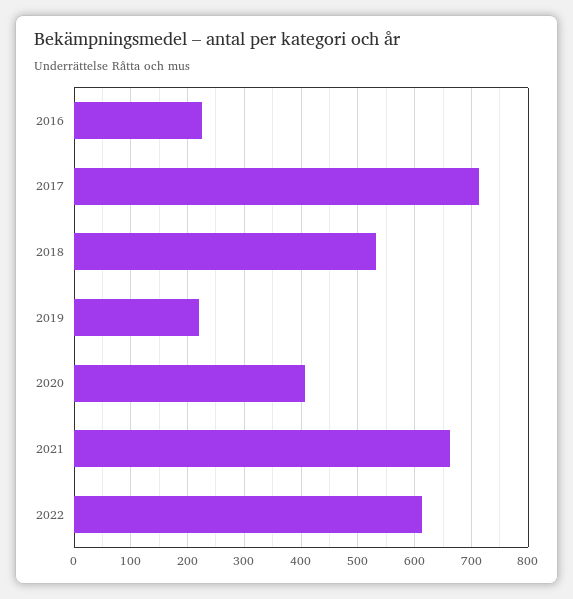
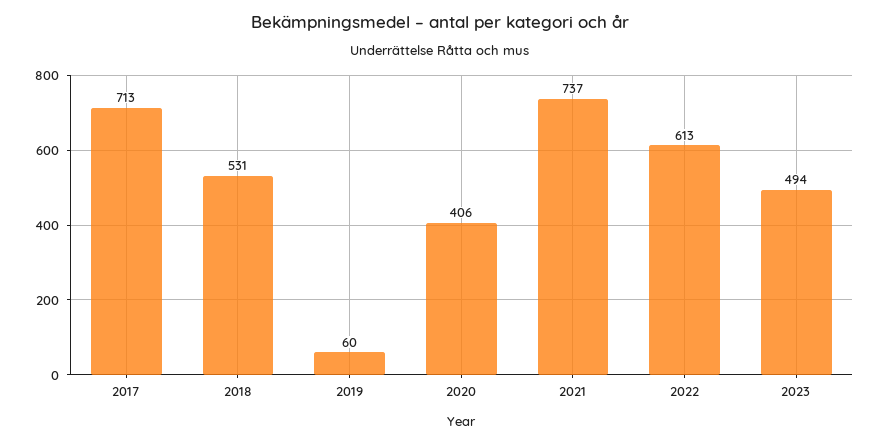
2016: 220 -> none
2019: 220 -> 60
2021: 660 -> 737
2023: none -> 494

